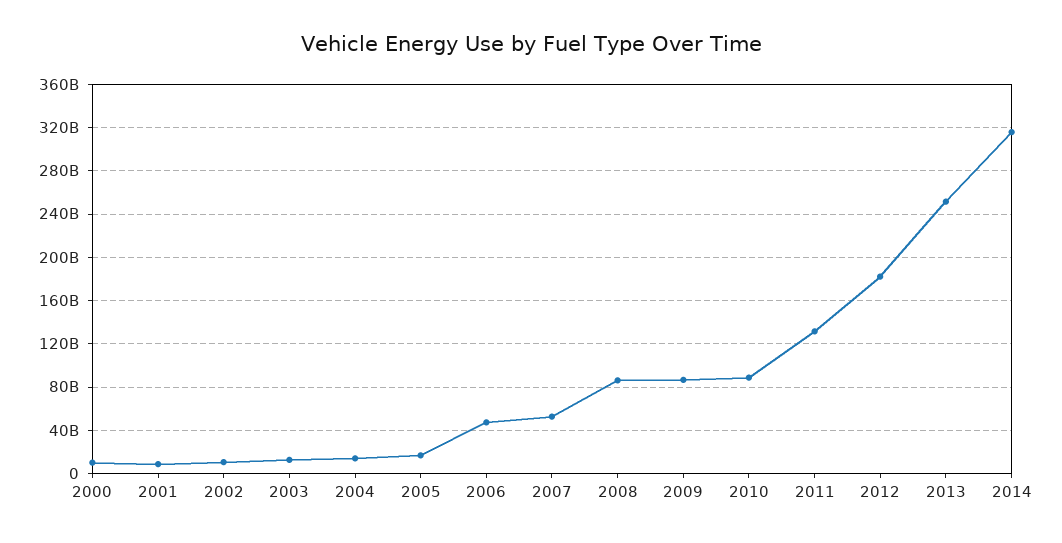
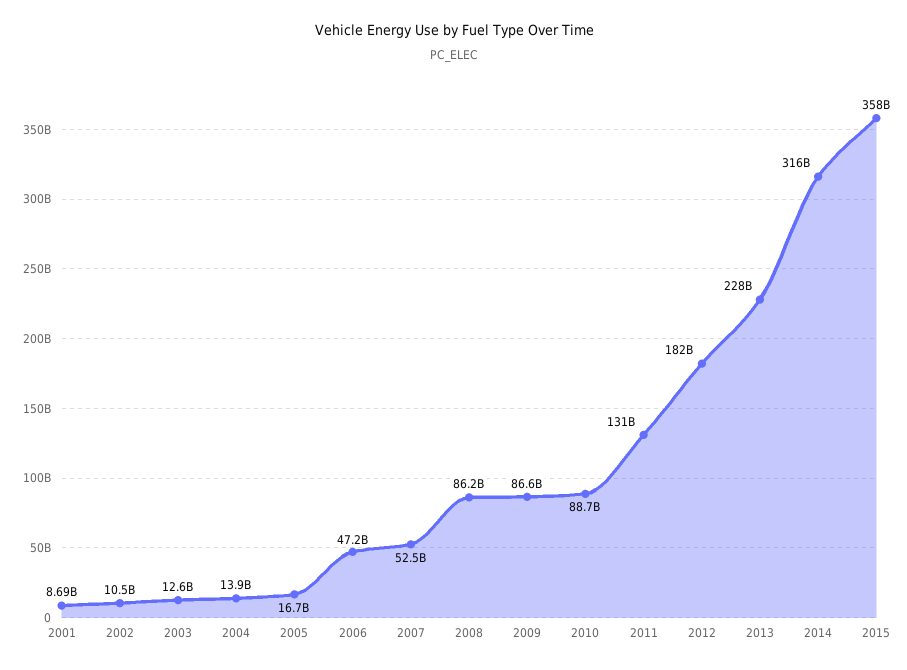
2000: 10000000000 -> none
2013: 250000000000 -> 228000000000
2015: none -> 358000000000

